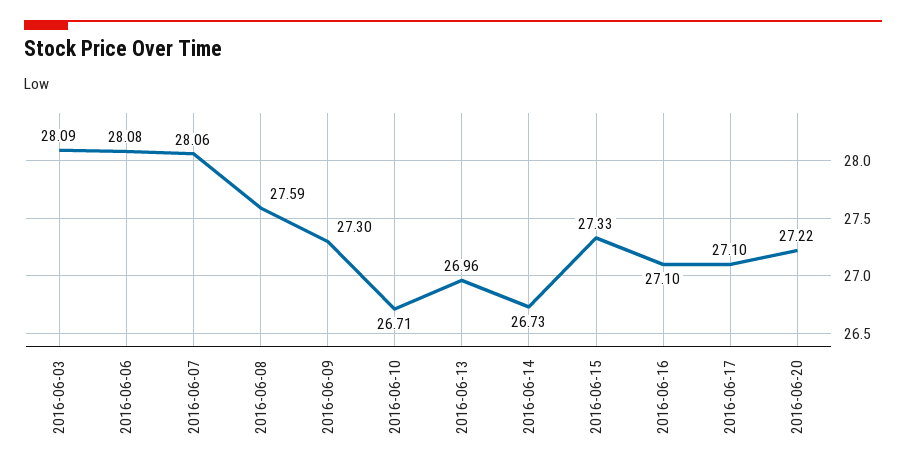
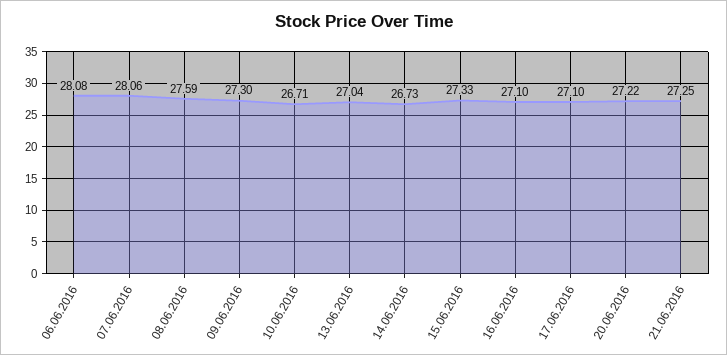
2016-06-03: 28.09 -> none
2016-06-13: 26.96 -> 27.04
21.06.2016: none -> 27.25

